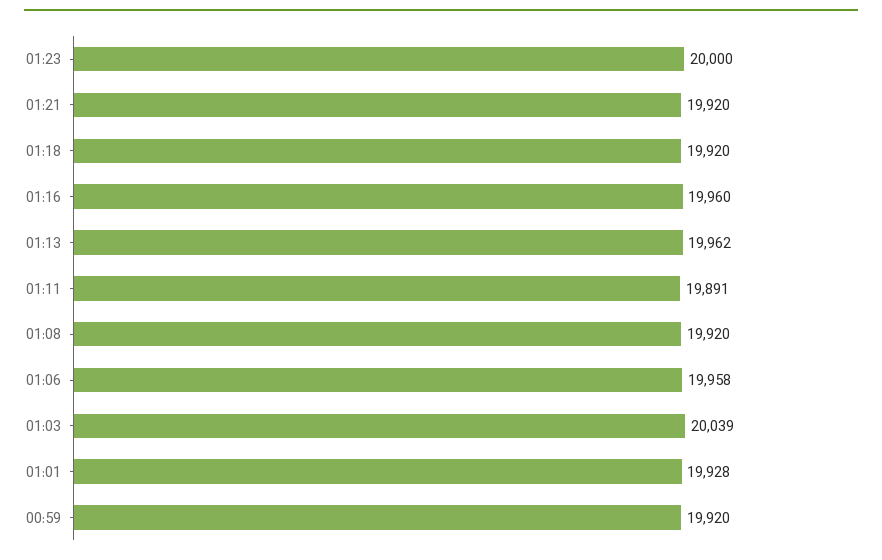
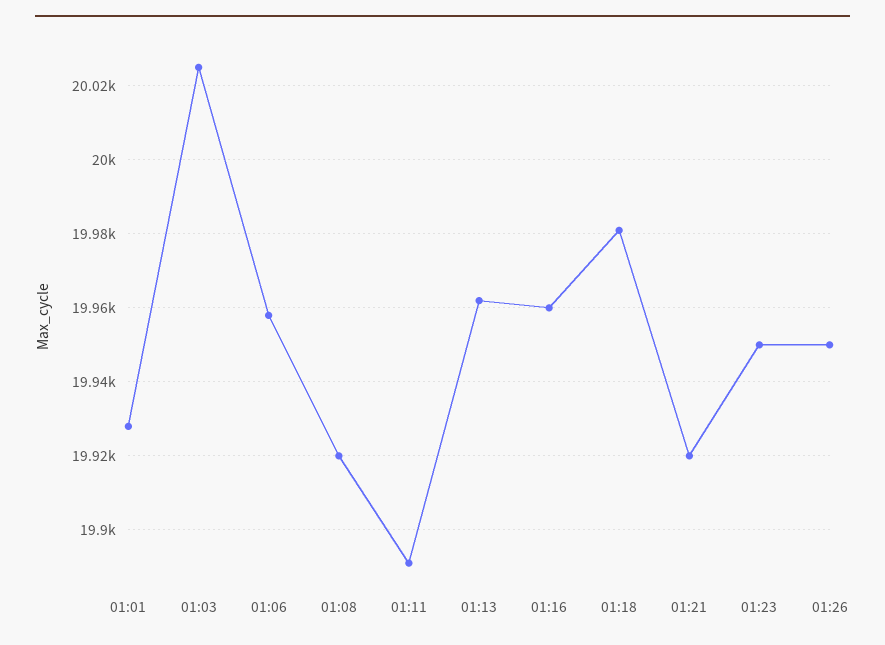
01:23: 20000 -> 19950
01:18: 19920 -> 19980
01:03: 20039 -> 20025
00:59: 19920 -> none
01:26: none -> 19950

